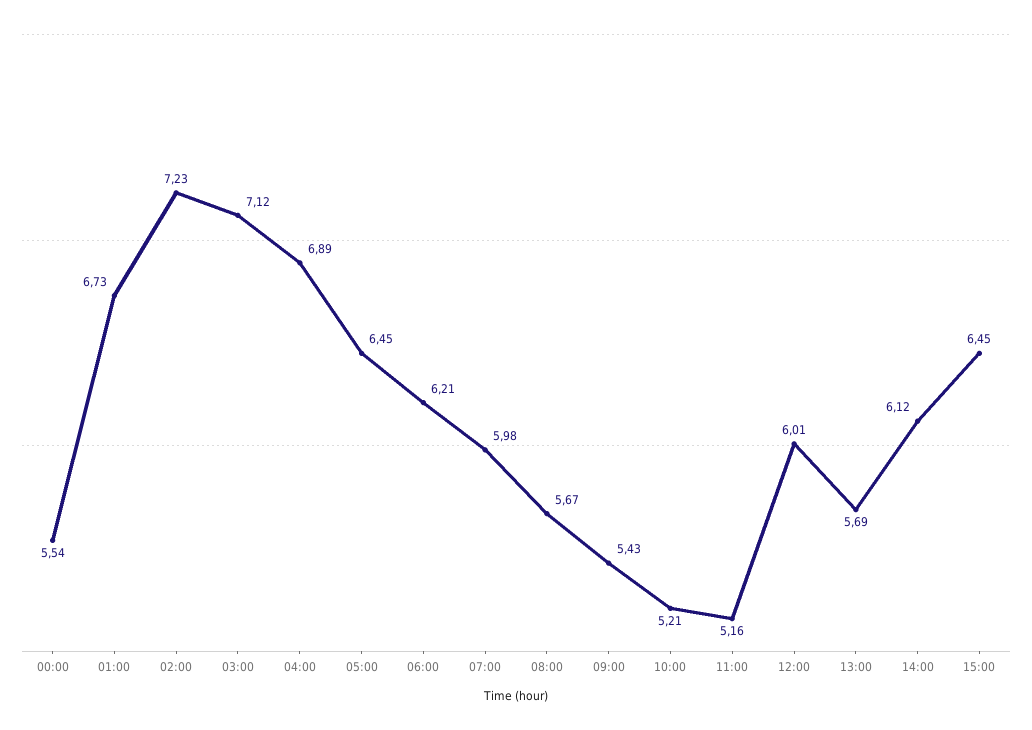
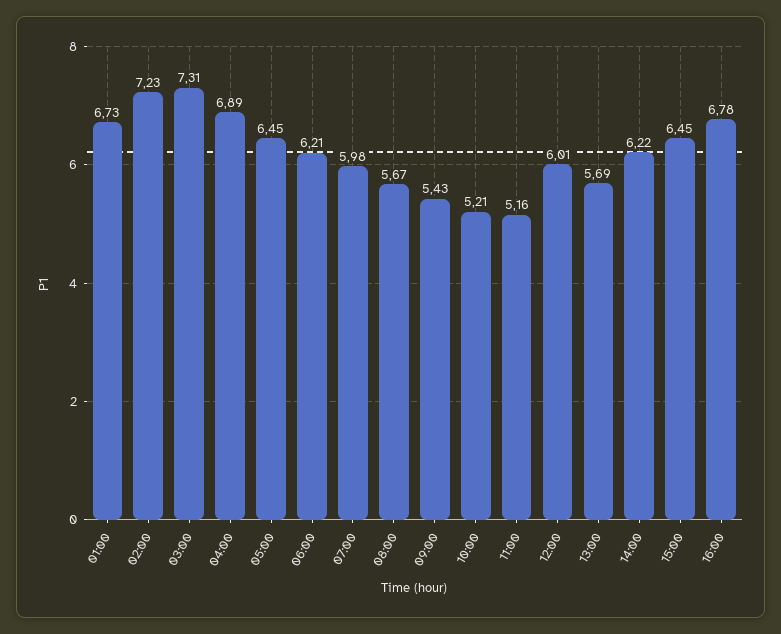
00:00: 5.54 -> none
03:00: 7.12 -> 7.31
14:00: 6.12 -> 6.22
16:00: none -> 6.78

